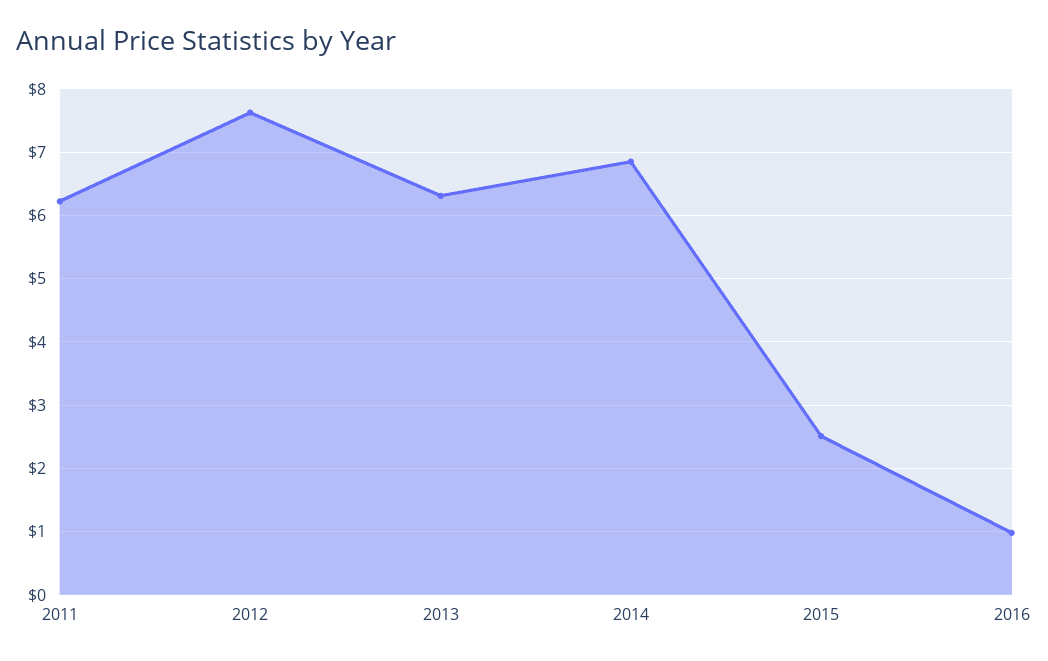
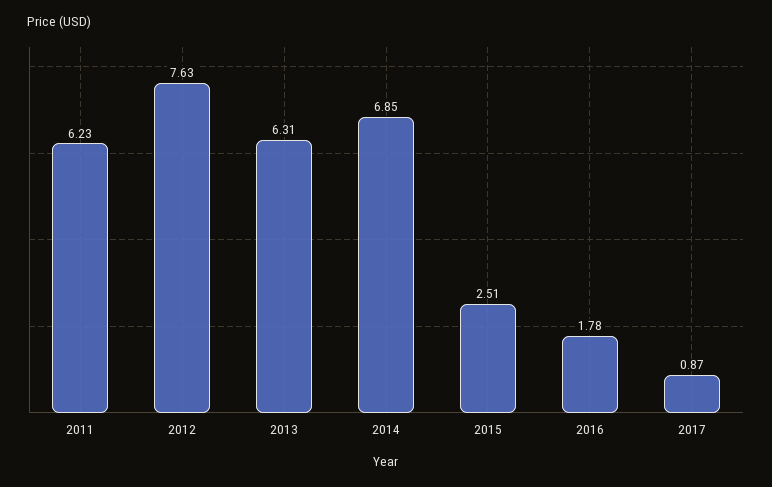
2016: 1 -> 1.78
2017: none -> 0.87

